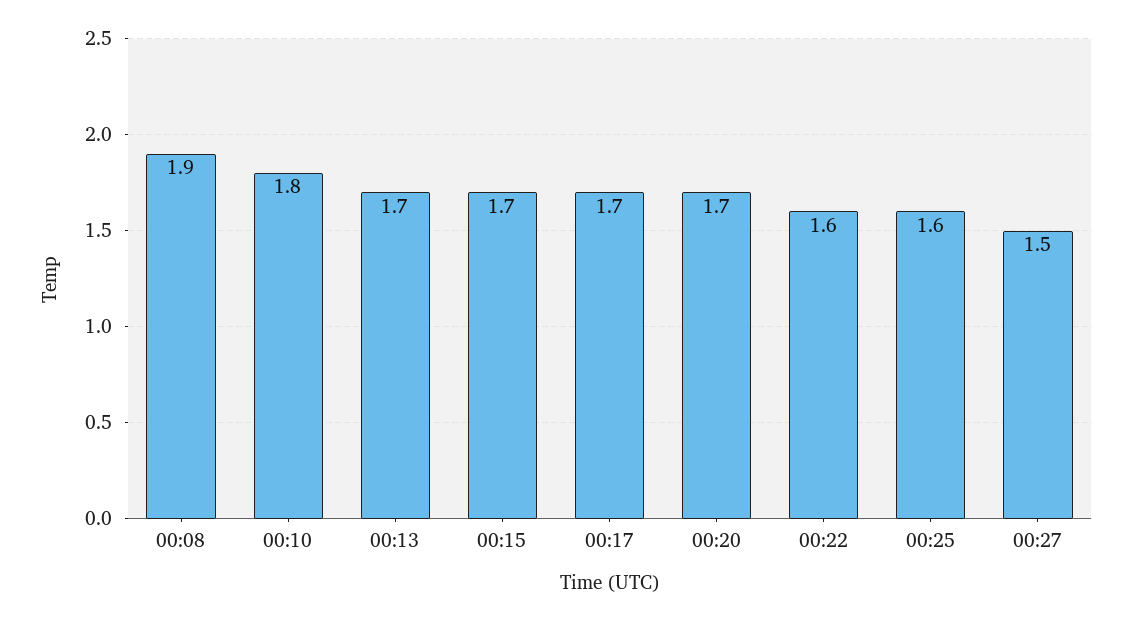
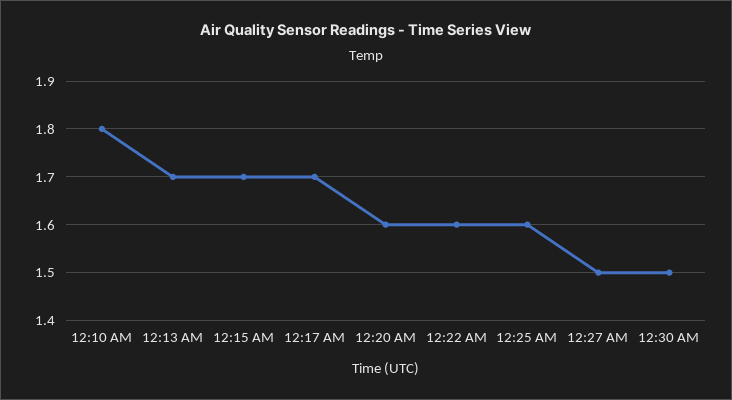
00:08: 1.9 -> none
00:20: 1.7 -> 1.6
12:30 AM: none -> 1.5

